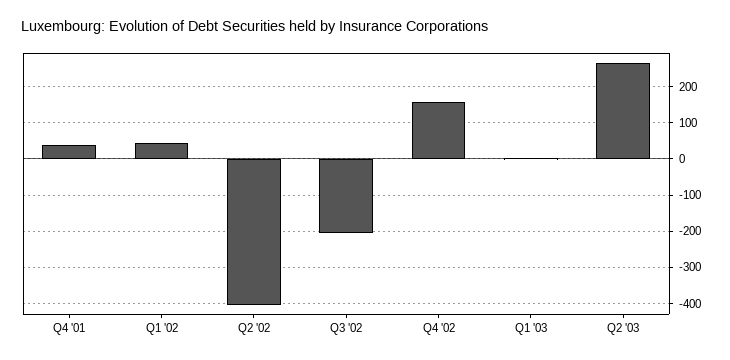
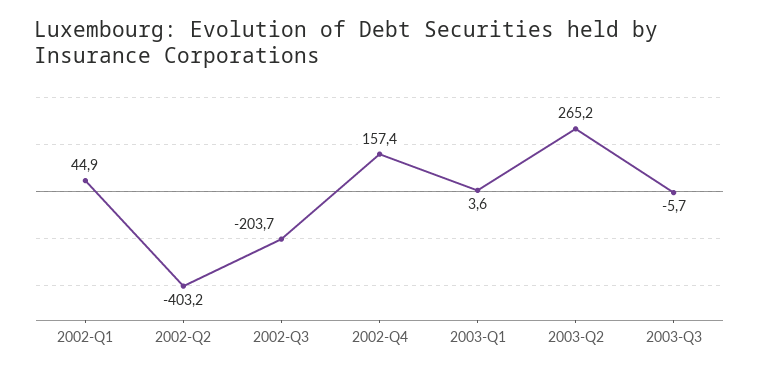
Q4 '01: 40 -> none
2003-Q3: none -> -5.7

